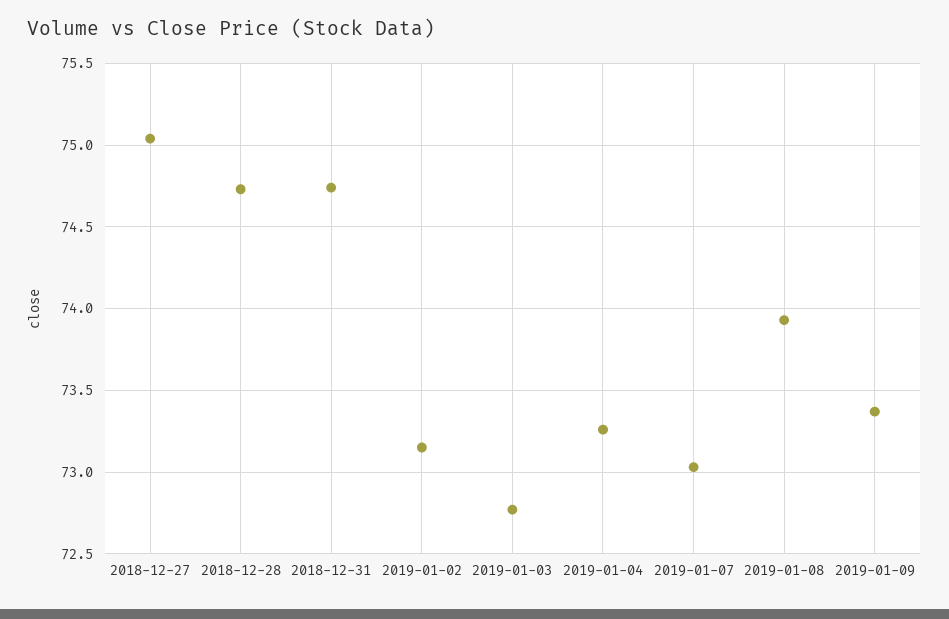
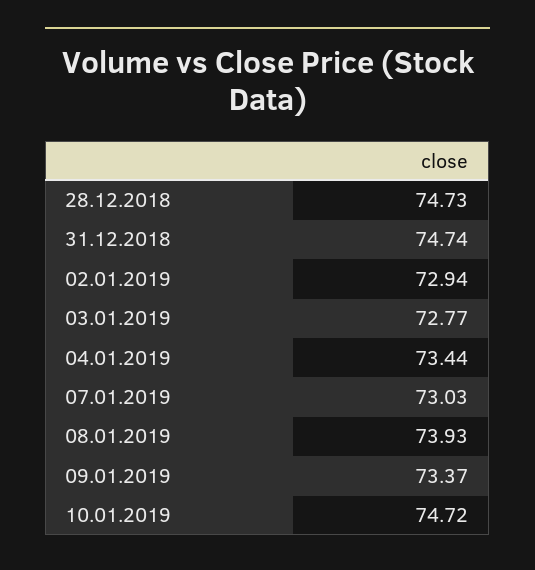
2018-12-27: 75.05 -> none
2019-01-02: 73.15 -> 72.94
2019-01-04: 73.25 -> 73.44
10.01.2019: none -> 74.72

